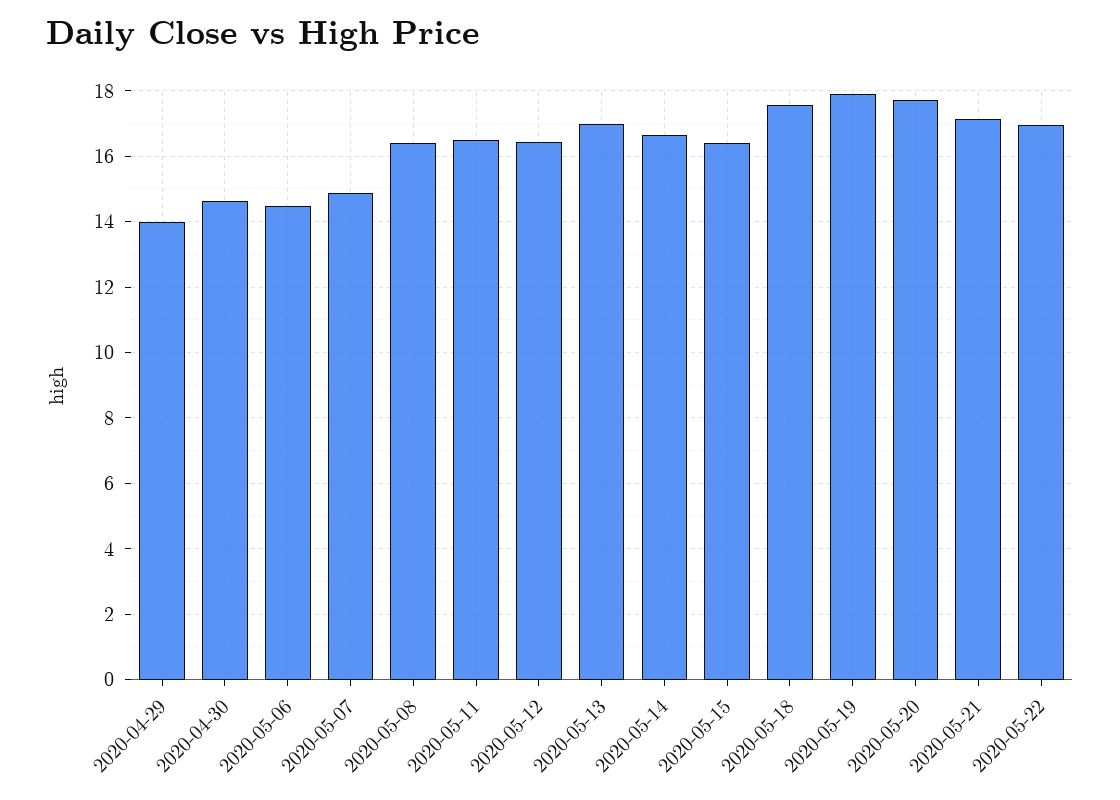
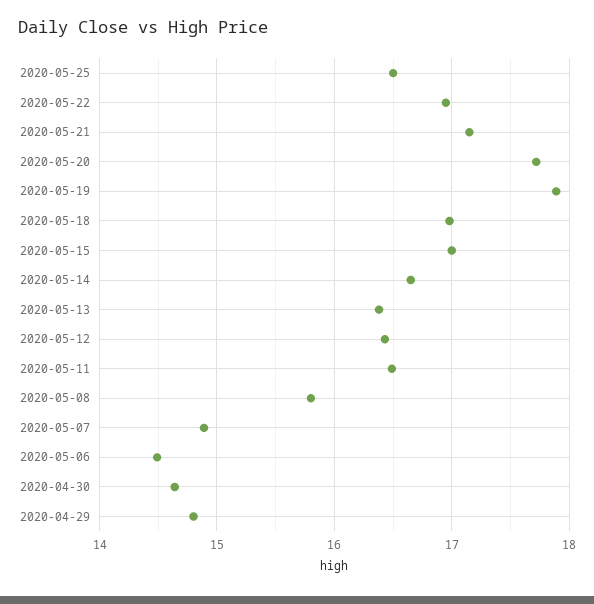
2020-04-29: 14 -> 14.8
2020-05-08: 16.4 -> 15.8
2020-05-13: 17 -> 16.4
2020-05-15: 16.4 -> 17
2020-05-18: 17.6 -> 17
2020-05-25: none -> 16.5

